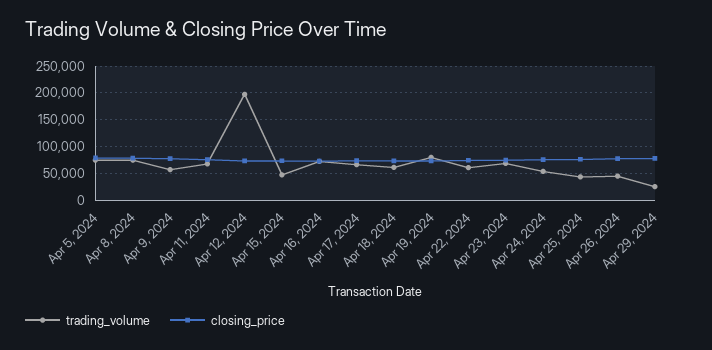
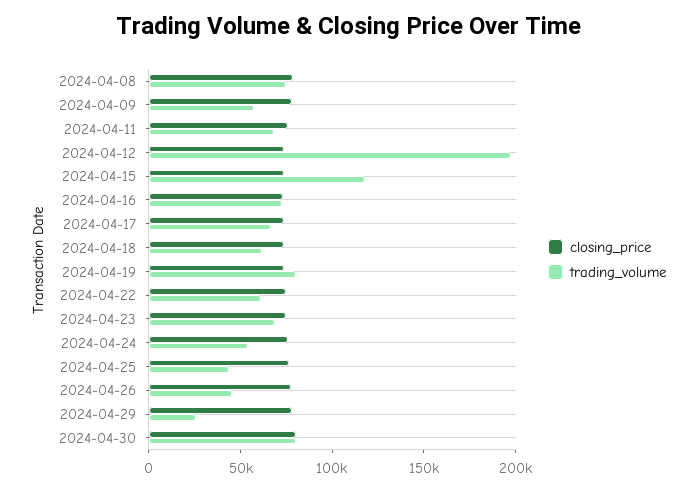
trading_volume, Apr 5, 2024: 75000 -> none
closing_price, Apr 5, 2024: 75000 -> none
trading_volume, Apr 15, 2024: 50000 -> 120000
closing_price, 2024-04-30: none -> 80000
trading_volume, 2024-04-30: none -> 80000

